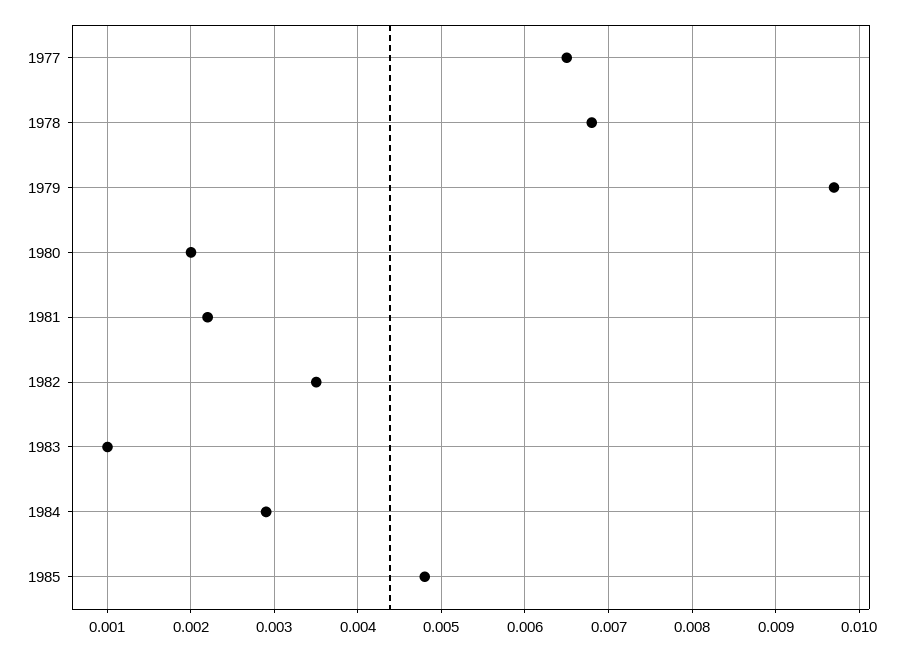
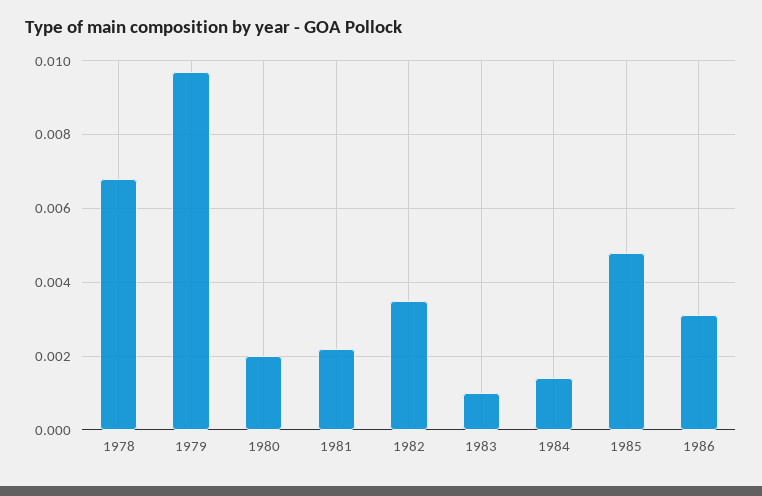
1977: 0.0065 -> none
1984: 0.0029 -> 0.0015
1986: none -> 0.003

